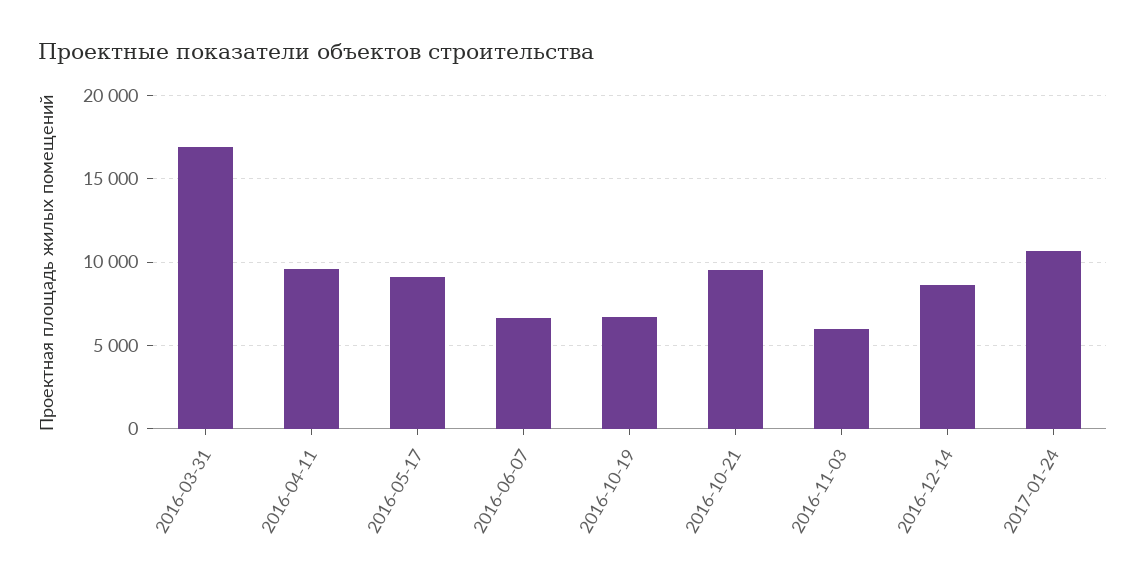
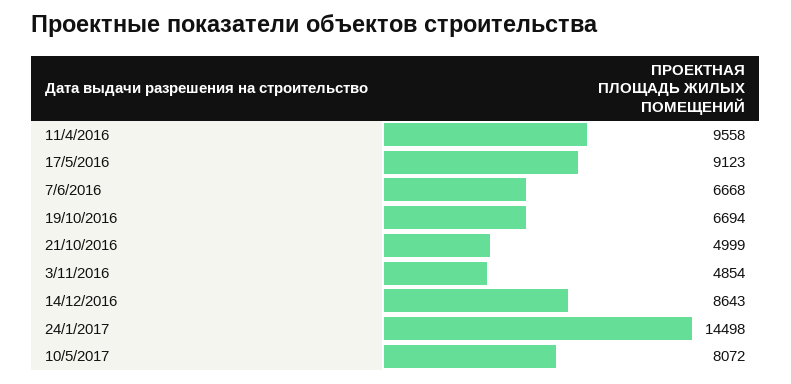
2016-03-31: 17000 -> none
2016-10-21: 9500 -> 4999
2016-11-03: 6000 -> 4854
2017-01-24: 10500 -> 14498
10/5/2017: none -> 8072

